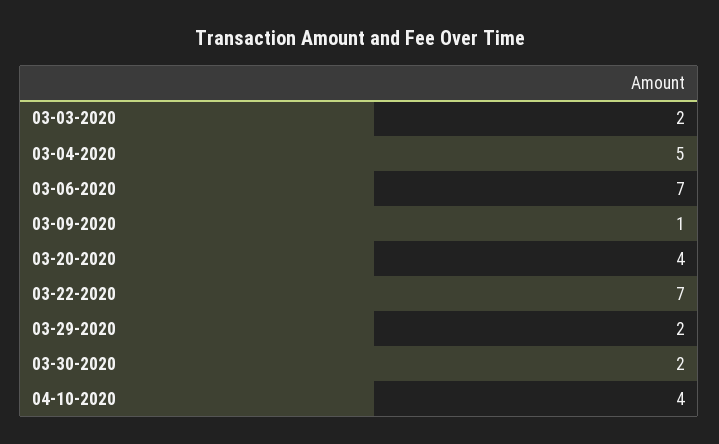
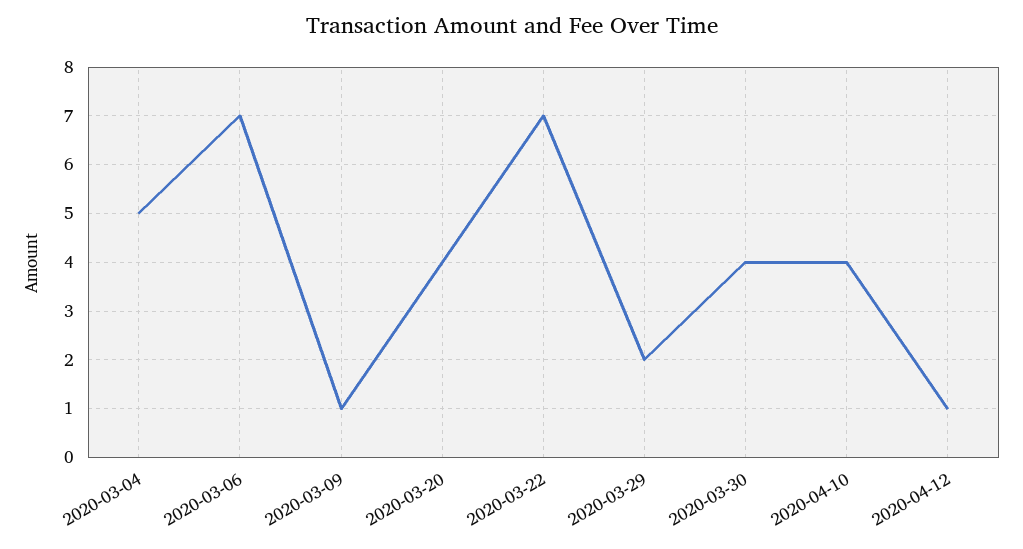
03-03-2020: 2 -> none
03-30-2020: 2 -> 4
2020-04-12: none -> 1

